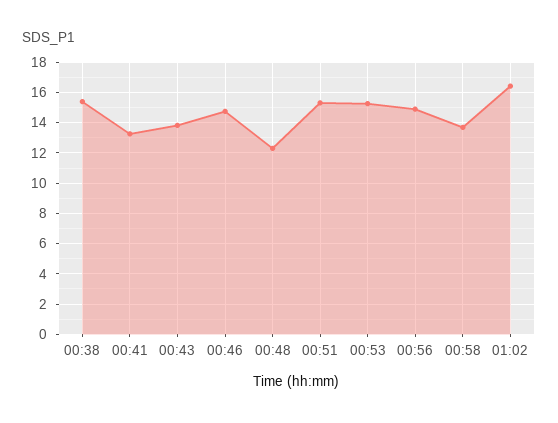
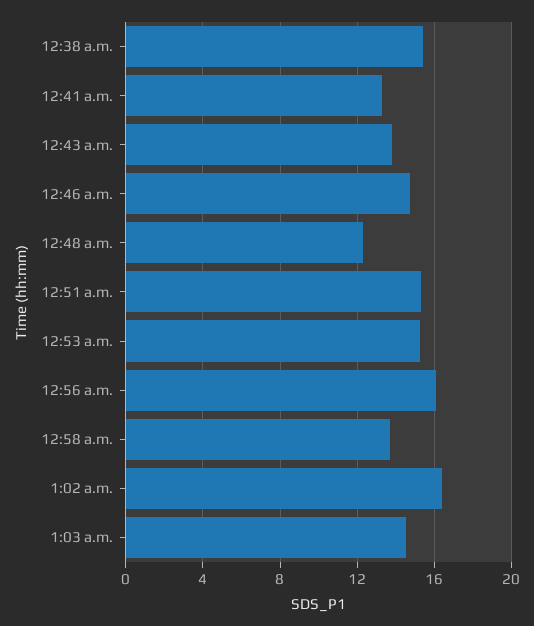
00:56: 15 -> 16
1:03 a.m.: none -> 14.5

